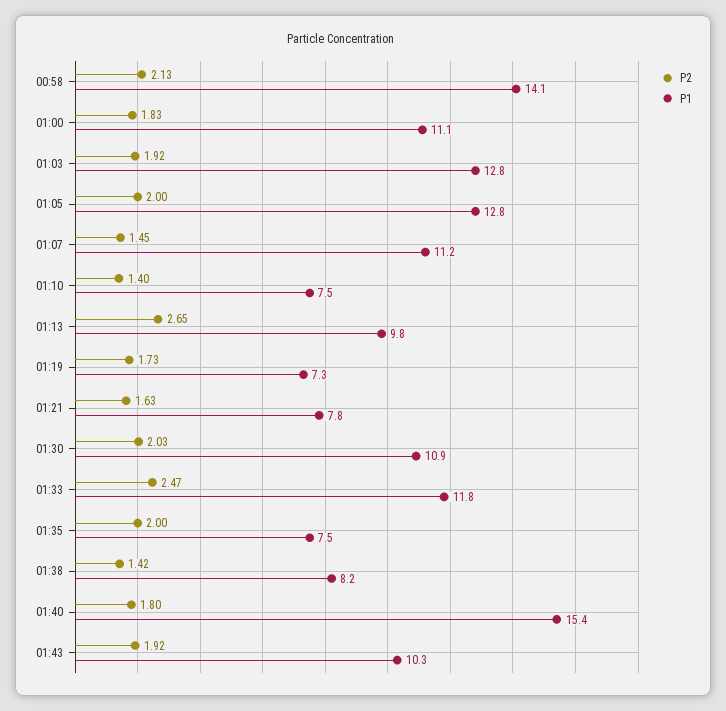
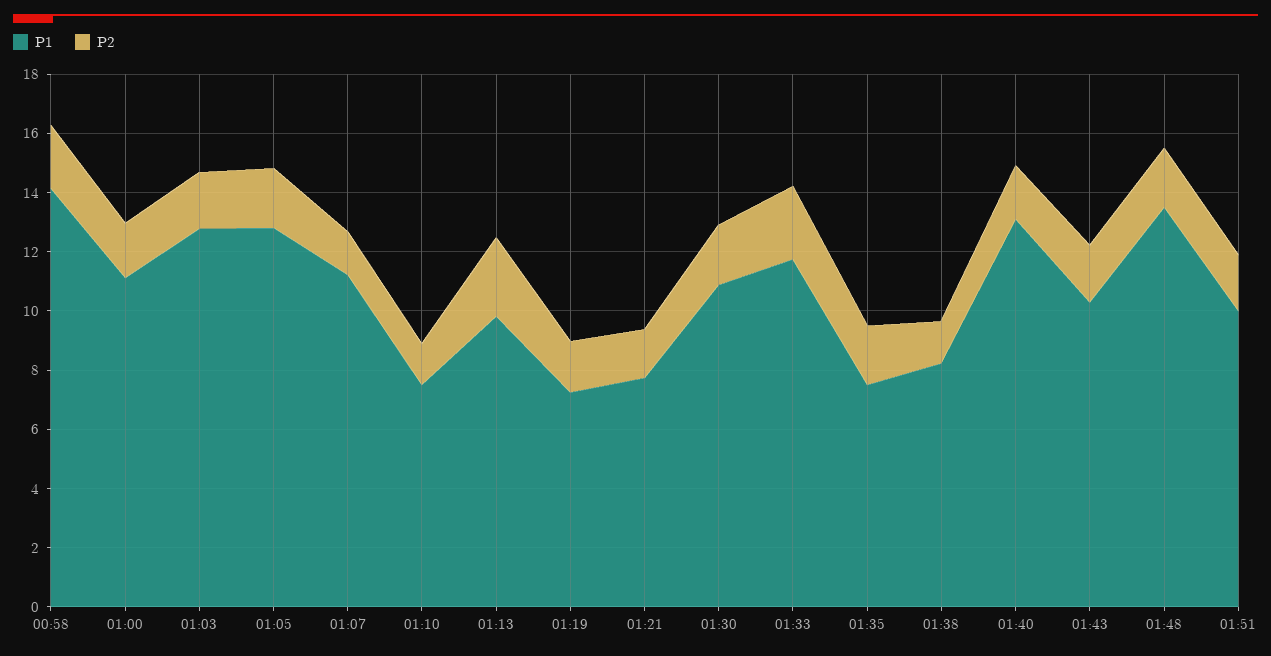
P1, 01:40: 15.4 -> 13
P1, 01:48: none -> 13.5
P2, 01:48: none -> 2
P1, 01:51: none -> 10
P2, 01:51: none -> 2

